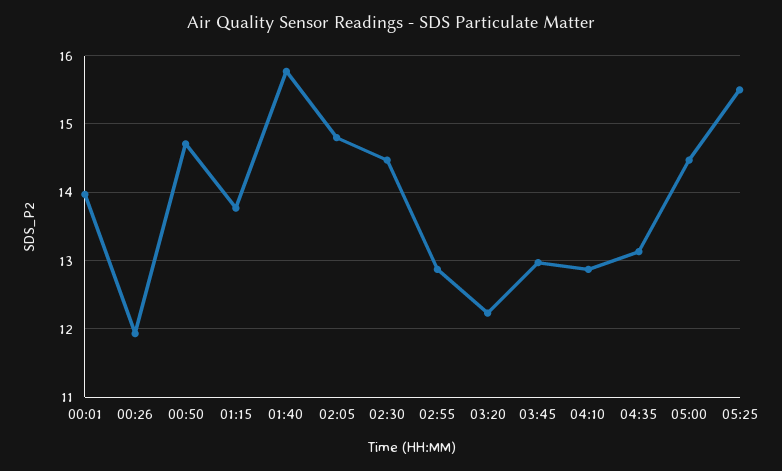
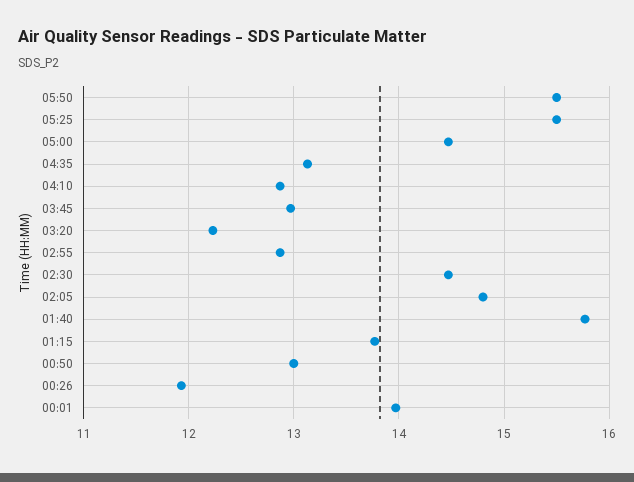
00:50: 14.7 -> 13
05:50: none -> 15.5

